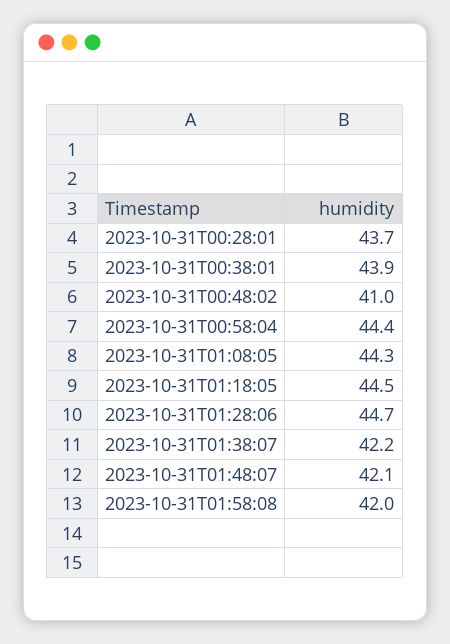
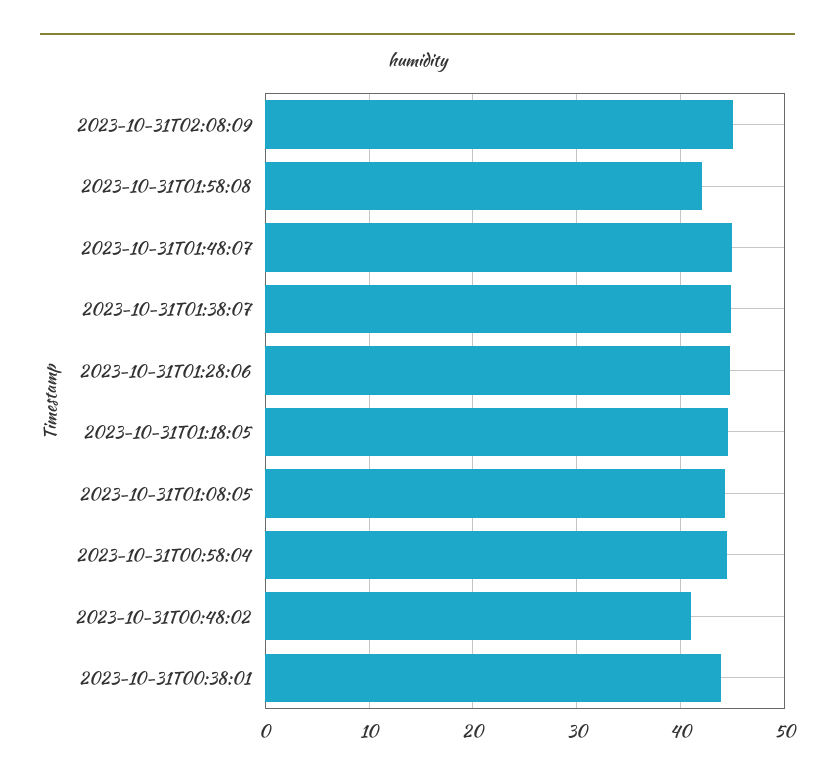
2023-10-31T00:28:01: 43.7 -> none
2023-10-31T01:38:07: 42.2 -> 45
2023-10-31T01:48:07: 42.1 -> 45
2023-10-31T02:08:09: none -> 45

